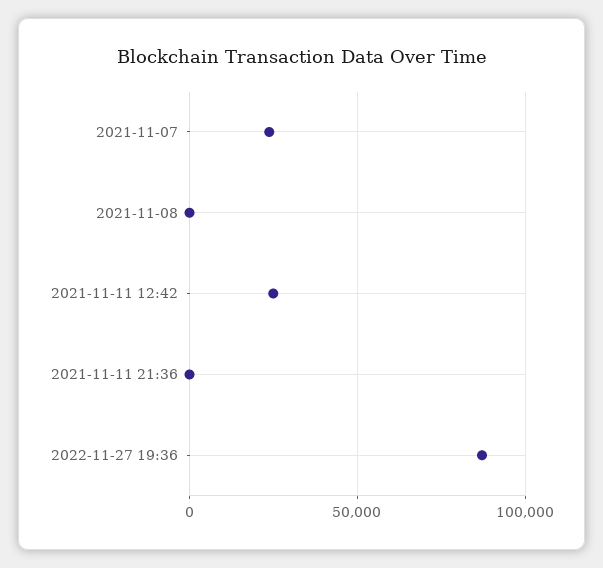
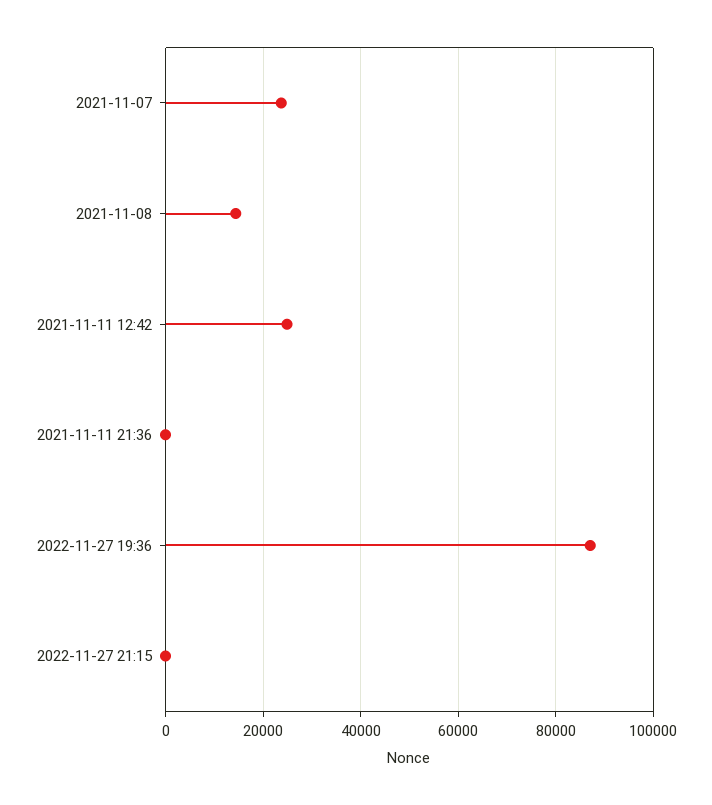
2021-11-08: 0 -> 14000
2022-11-27 21:15: none -> 0

